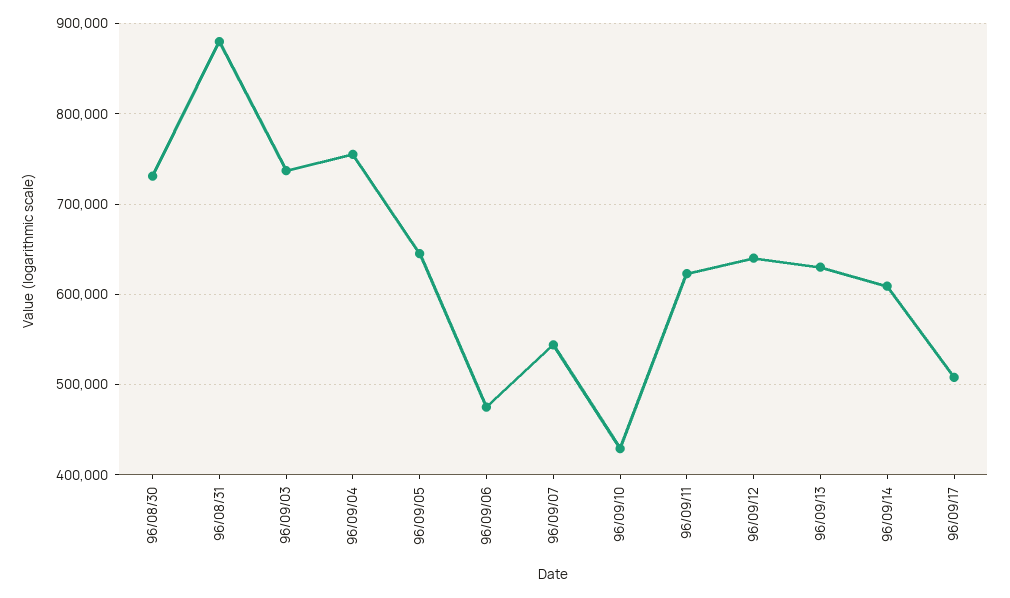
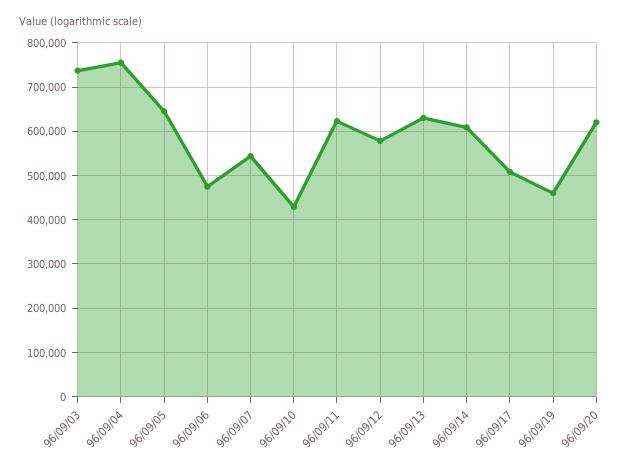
96/08/30: 730000 -> none
96/08/31: 880000 -> none
96/09/12: 640000 -> 580000
96/09/19: none -> 460000
96/09/20: none -> 620000

